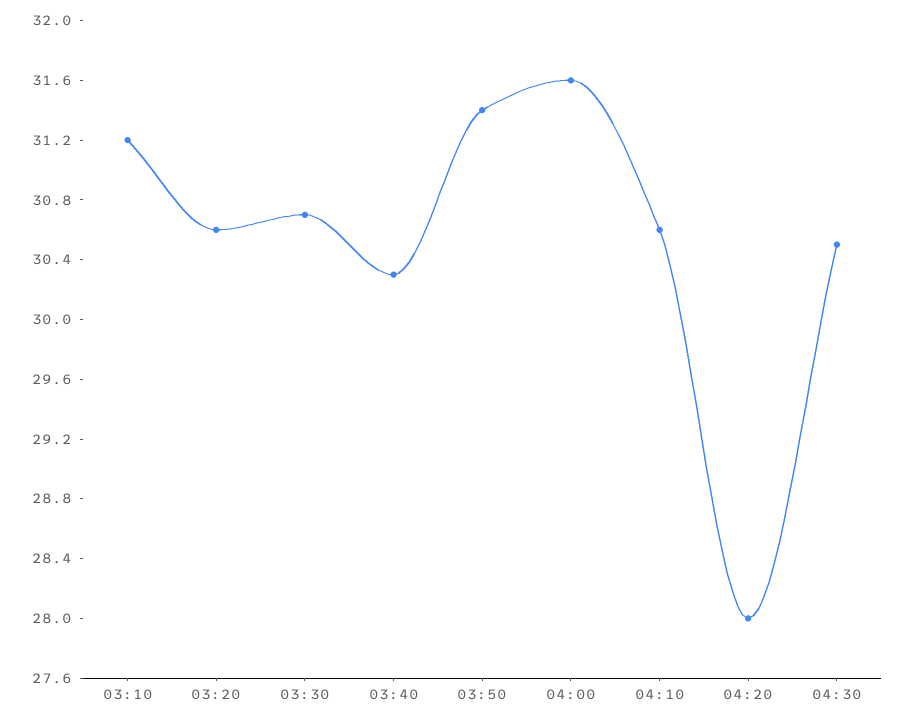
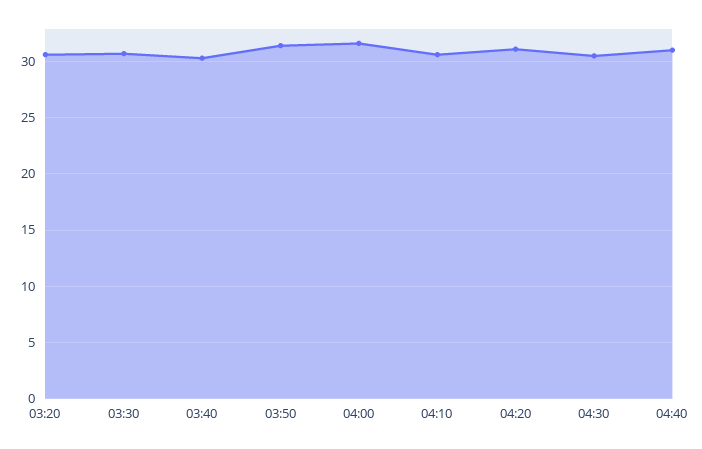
03:10: 31.2 -> none
04:20: 28 -> 31
04:40: none -> 31

